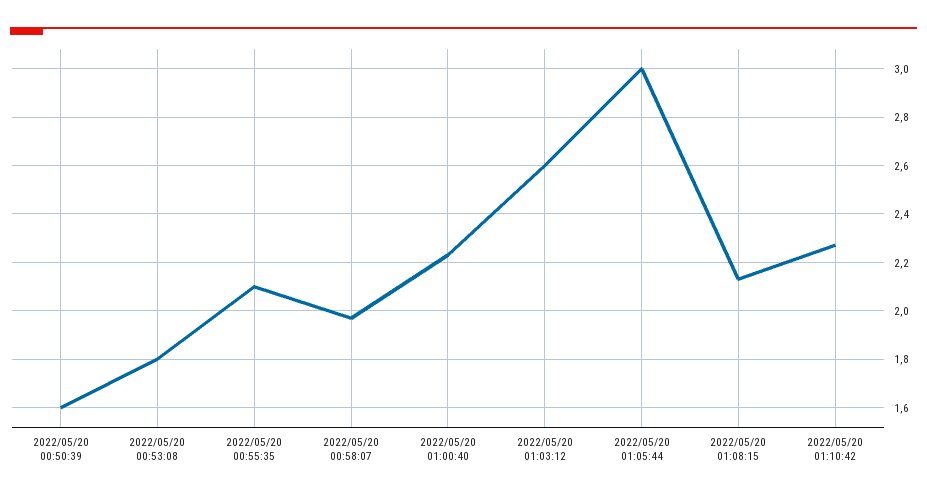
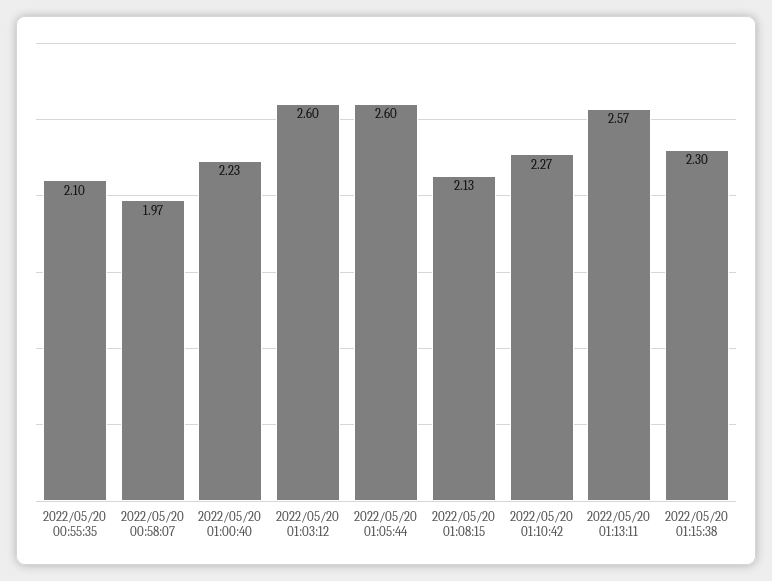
2022/05/20 00:50:39: 1.6 -> none
2022/05/20 00:53:08: 1.8 -> none
2022/05/20 01:05:44: 3 -> 2.6
2022/05/20 01:13:11: none -> 2.57
2022/05/20 01:15:38: none -> 2.3

